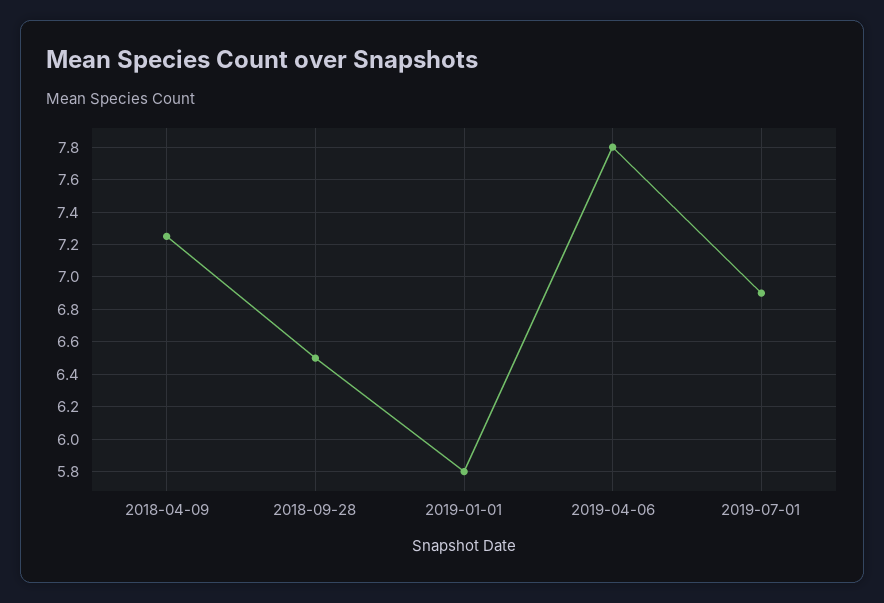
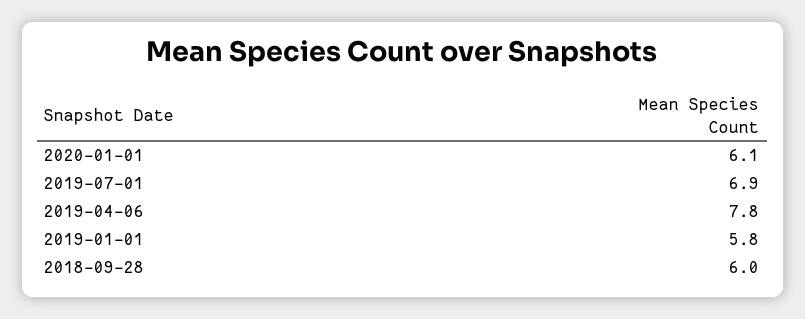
2018-04-09: 7.25 -> none
2018-09-28: 6.5 -> 6
2020-01-01: none -> 6.1

